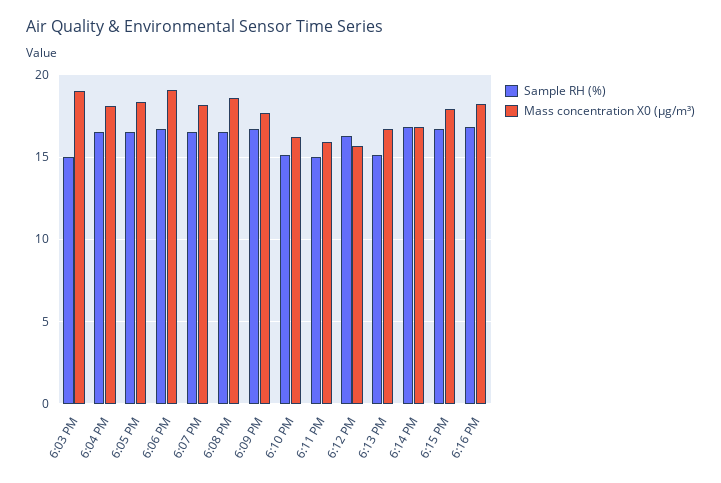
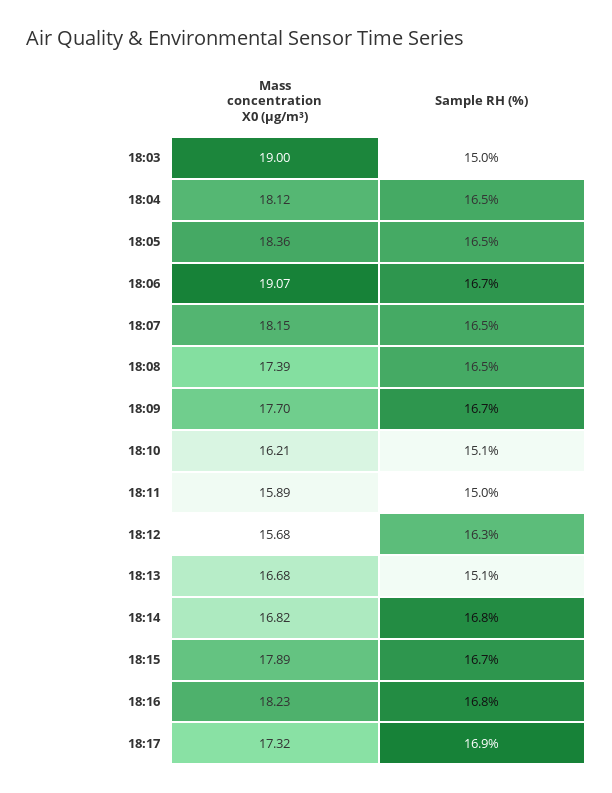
Mass concentration X0 (μg/m³), 6:08 PM: 18.5 -> 17.39
Mass concentration X0 (μg/m³), 18:17: none -> 17.32
Sample RH (%), 18:17: none -> 16.9

